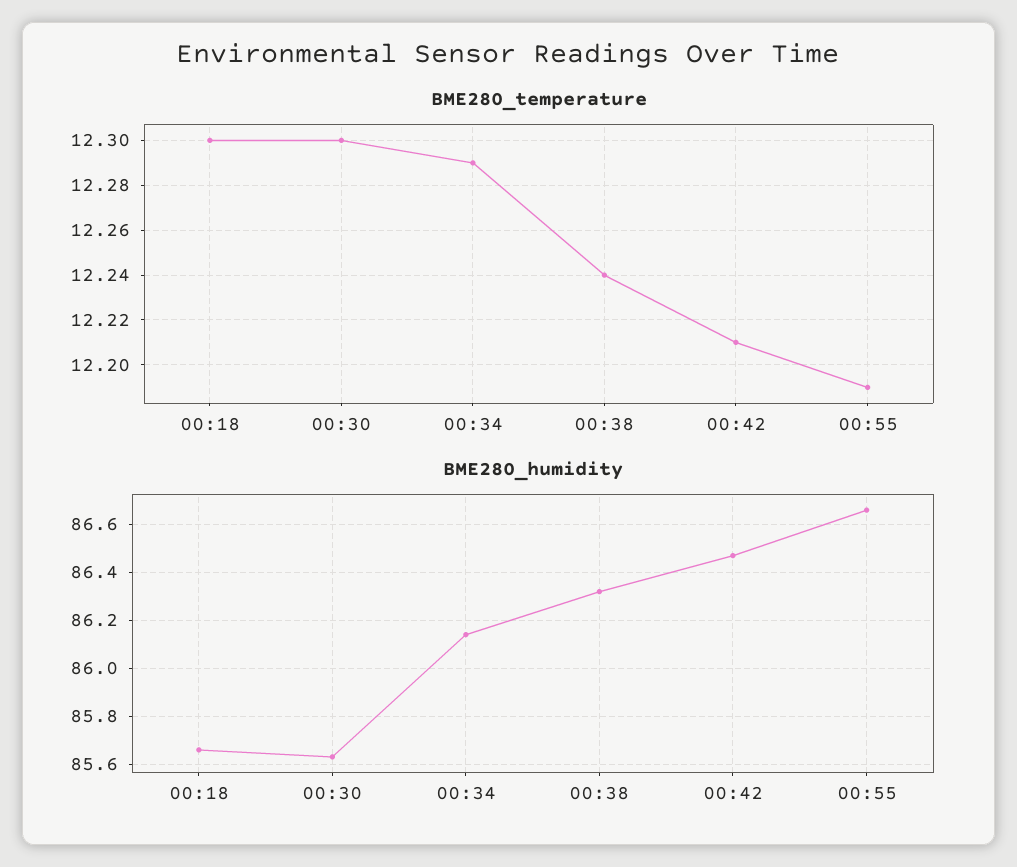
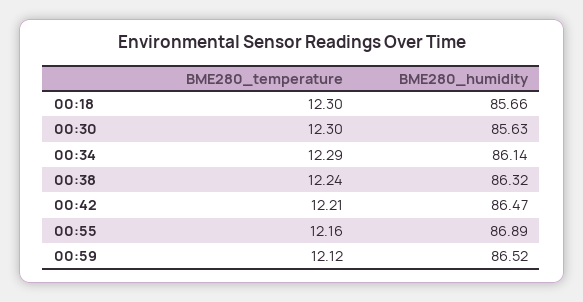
BME280_temperature, 00:55: 12.19 -> 12.16
BME280_humidity, 00:55: 86.65 -> 86.89
BME280_temperature, 00:59: none -> 12.12
BME280_humidity, 00:59: none -> 86.52

